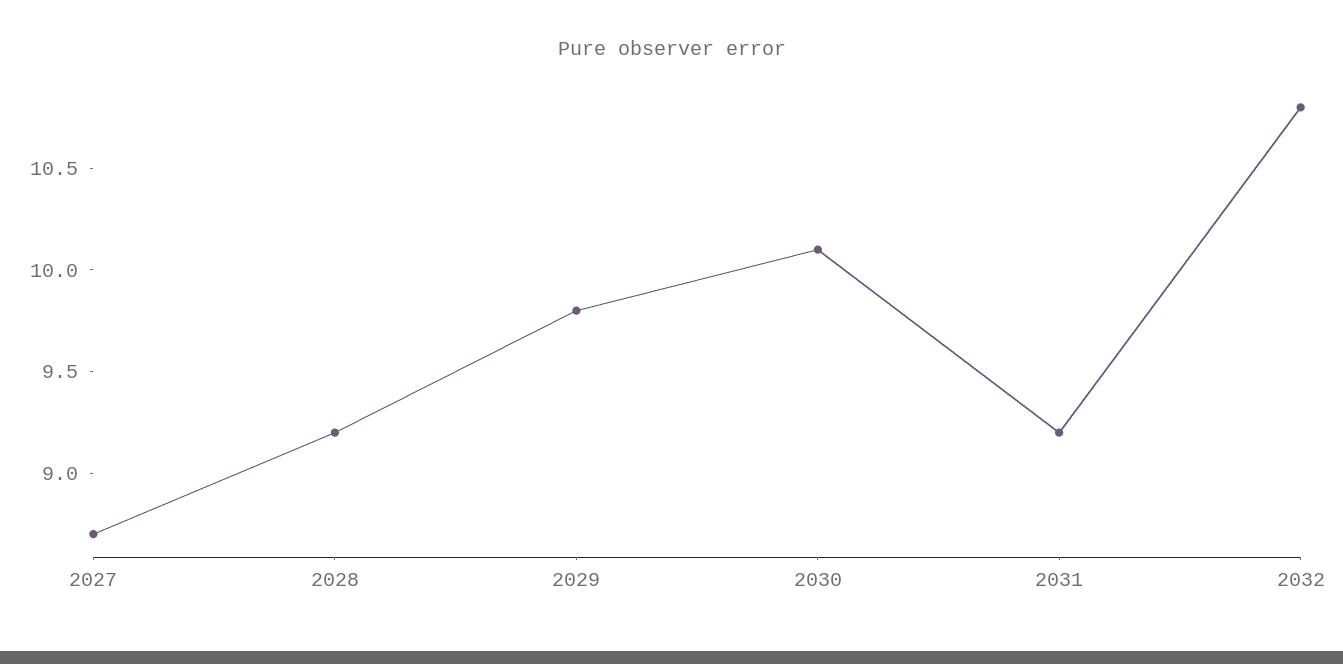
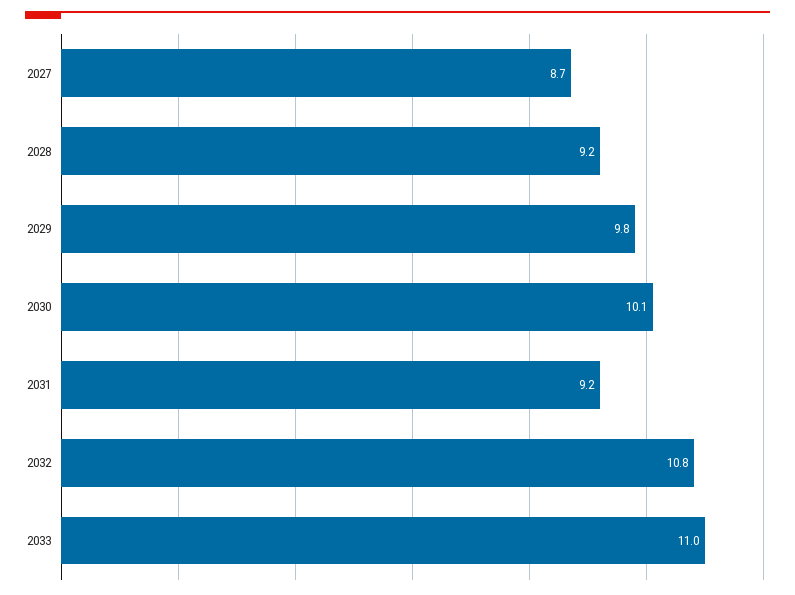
2033: none -> 11

